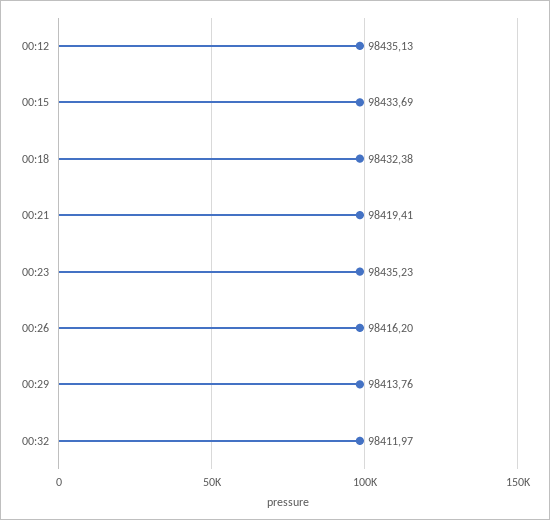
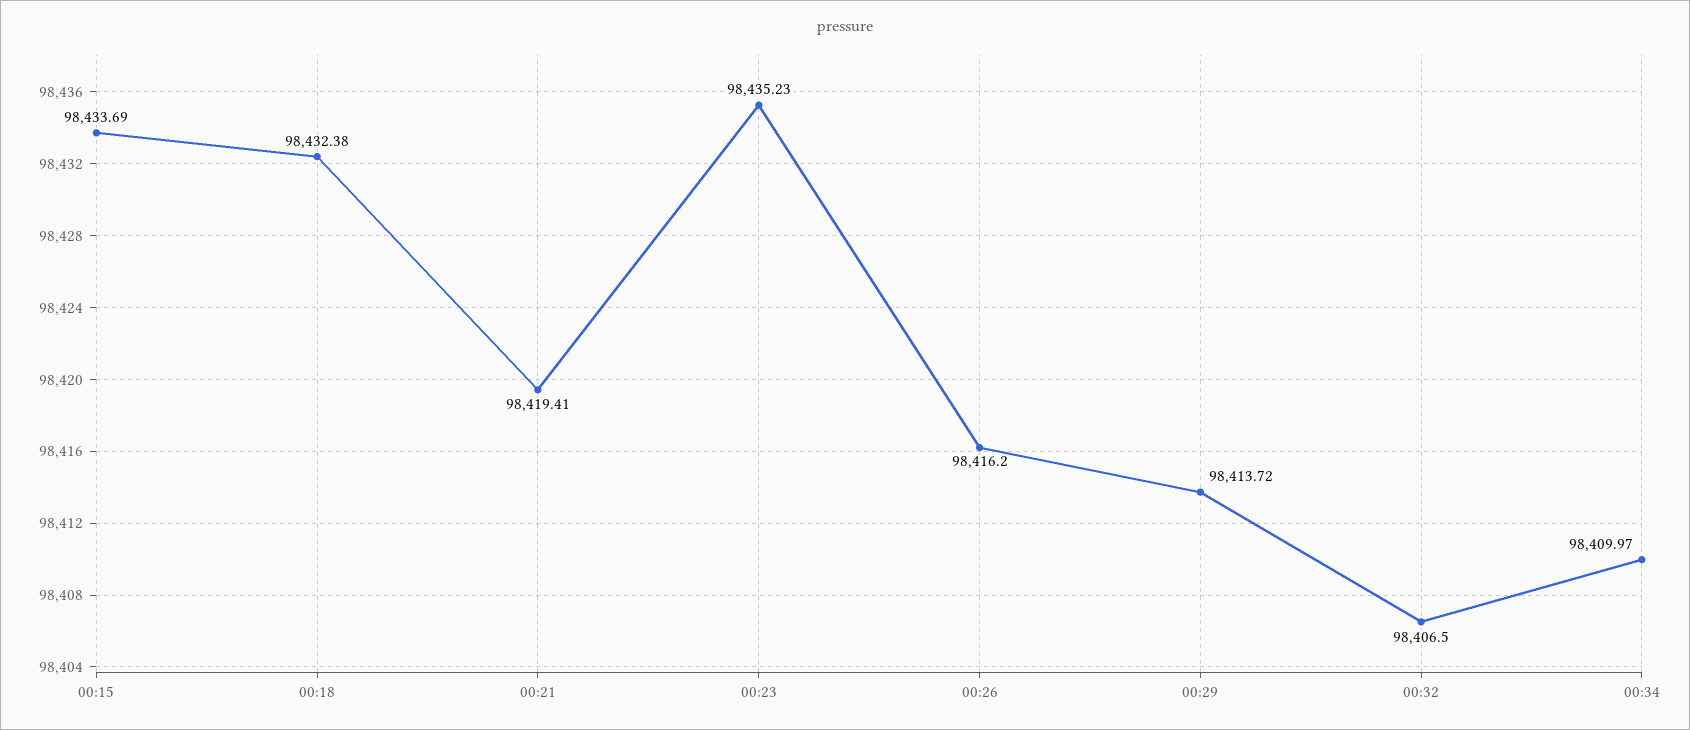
00:12: 98435.13 -> none
00:29: 98413.76 -> 98413.72
00:32: 98411.97 -> 98406.5
00:34: none -> 98409.97

